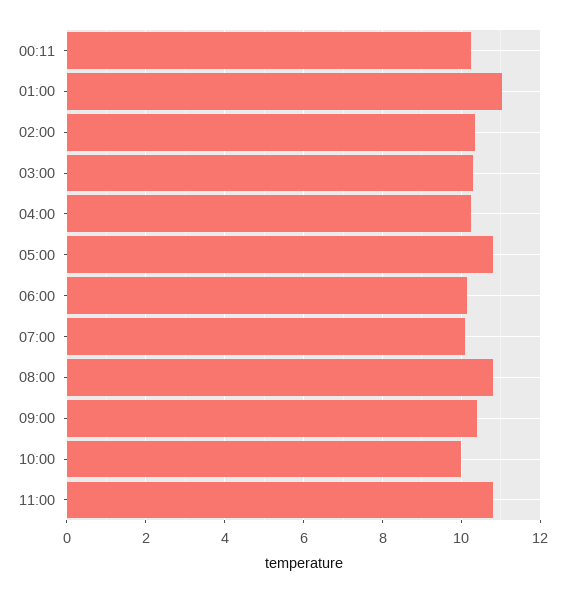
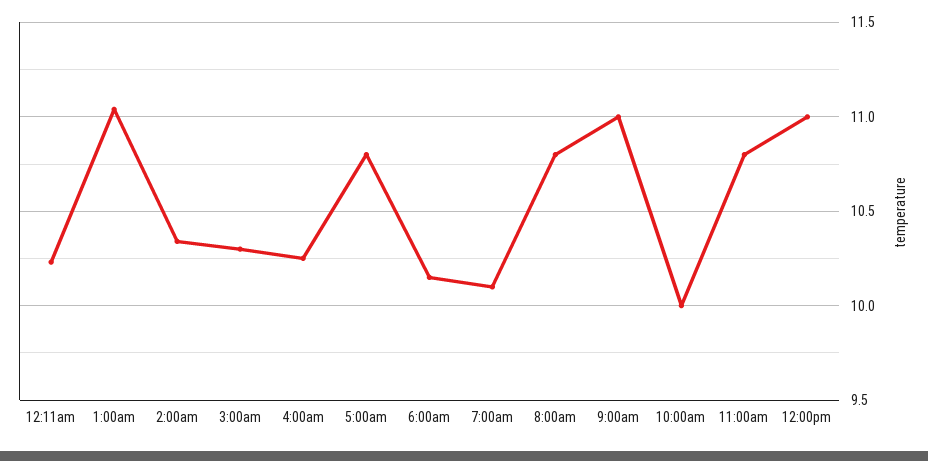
09:00: 10.4 -> 11
12:00pm: none -> 11

